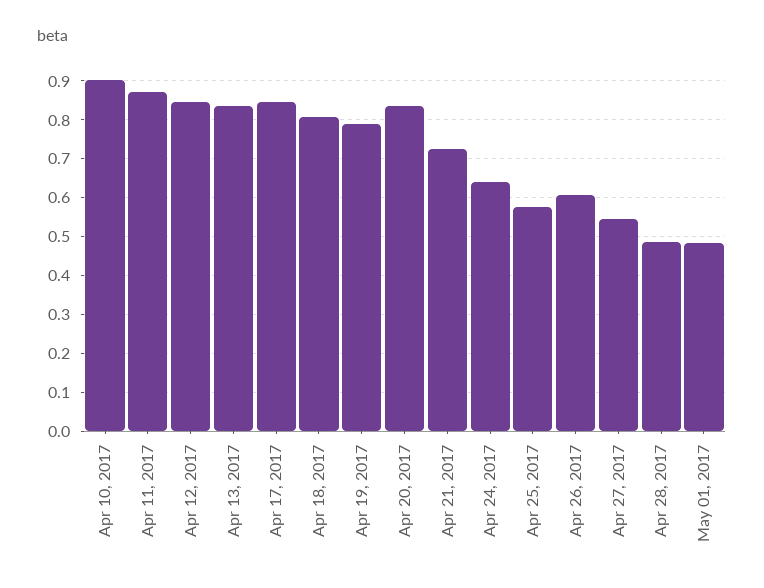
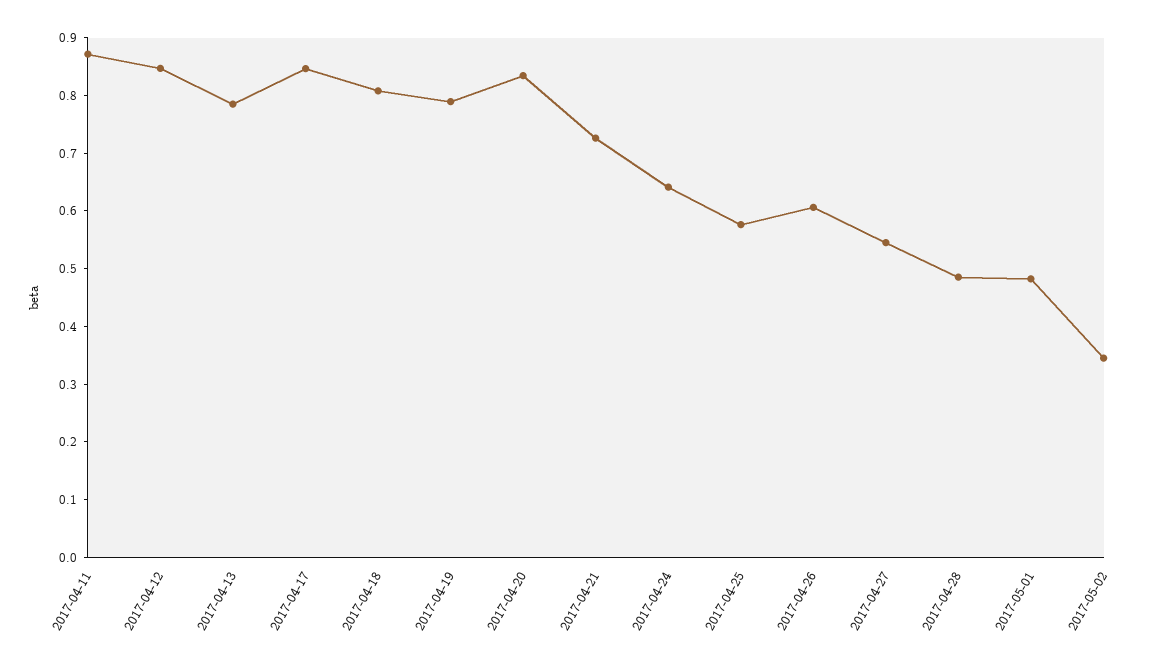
Apr 10, 2017: 0.9 -> none
Apr 13, 2017: 0.84 -> 0.78
2017-05-02: none -> 0.34

